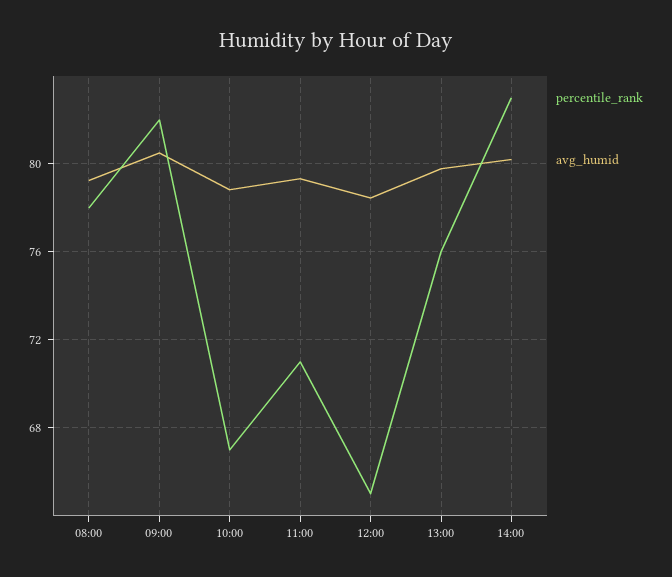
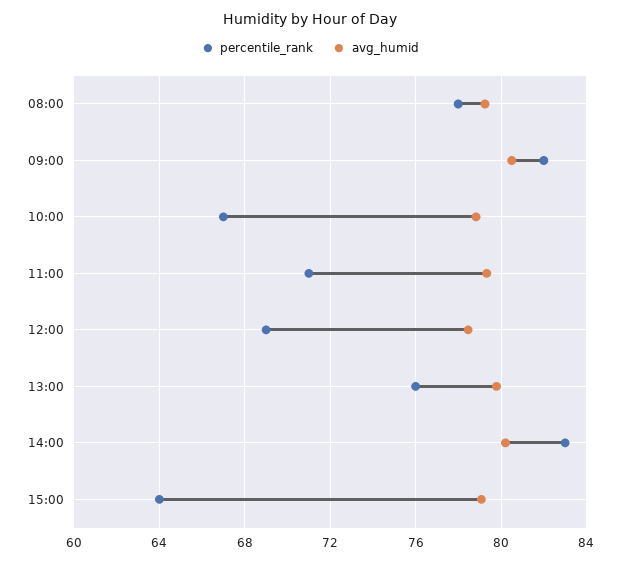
percentile_rank, 12:00: 65 -> 69
percentile_rank, 15:00: none -> 64
avg_humid, 15:00: none -> 79

